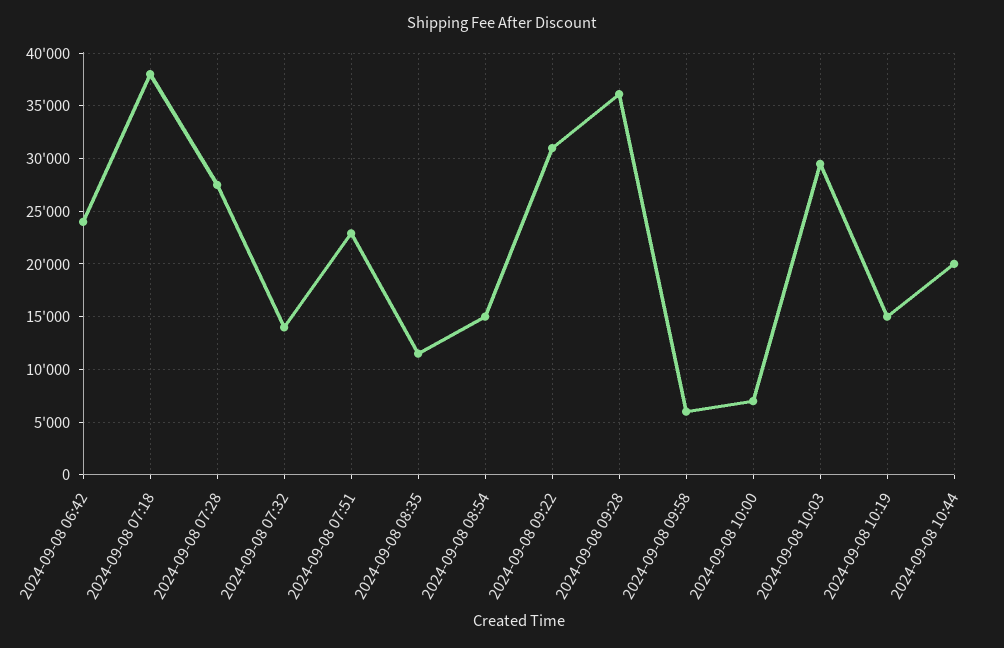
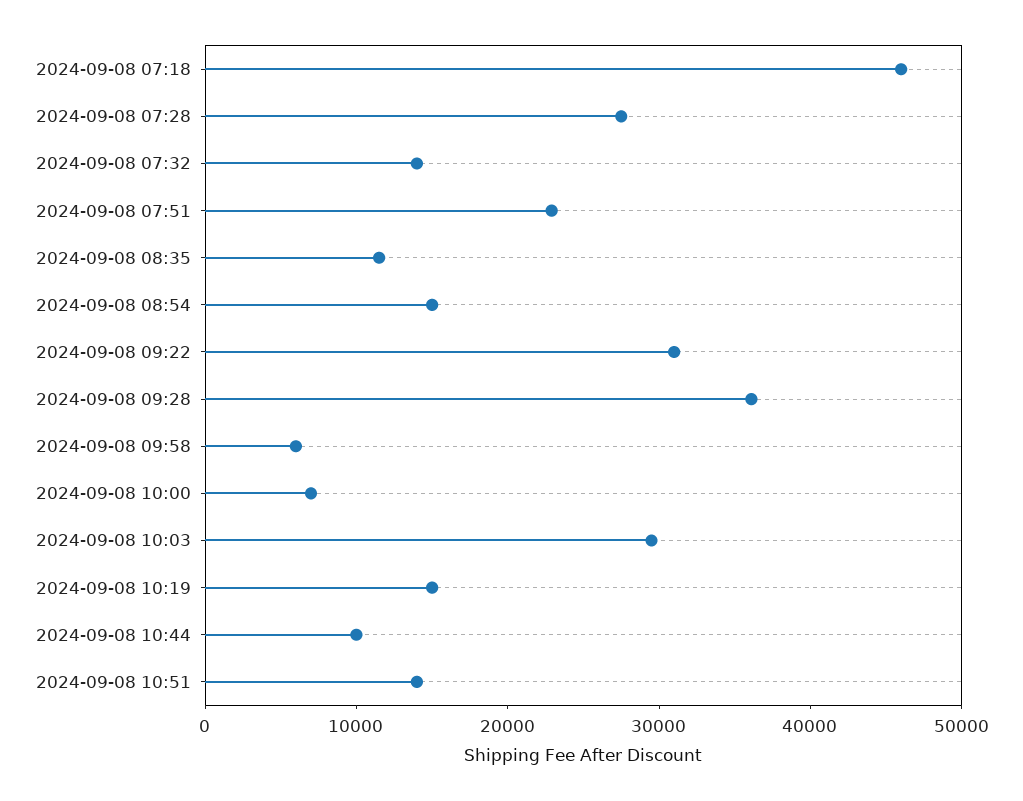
2024-09-08 06:42: 24000 -> none
2024-09-08 07:18: 38000 -> 46000
2024-09-08 10:44: 20000 -> 10000
2024-09-08 10:51: none -> 14000

